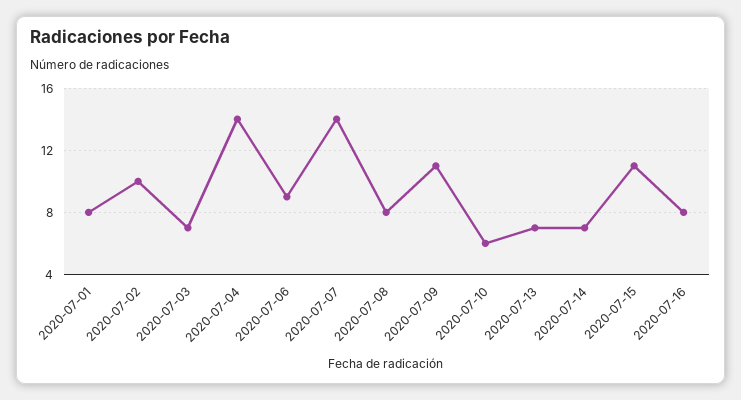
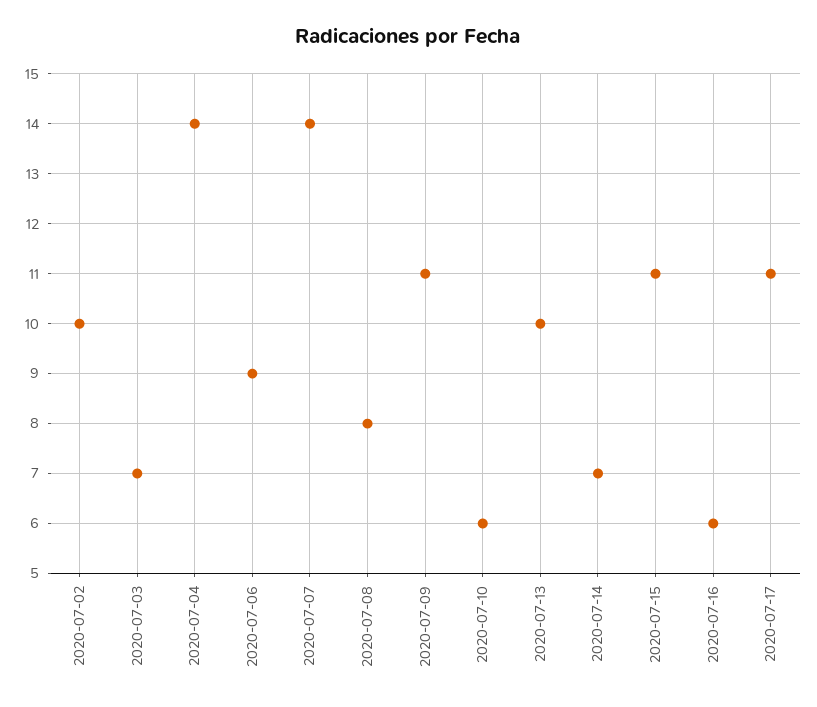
2020-07-01: 8 -> none
2020-07-13: 7 -> 10
2020-07-16: 8 -> 6
2020-07-17: none -> 11

